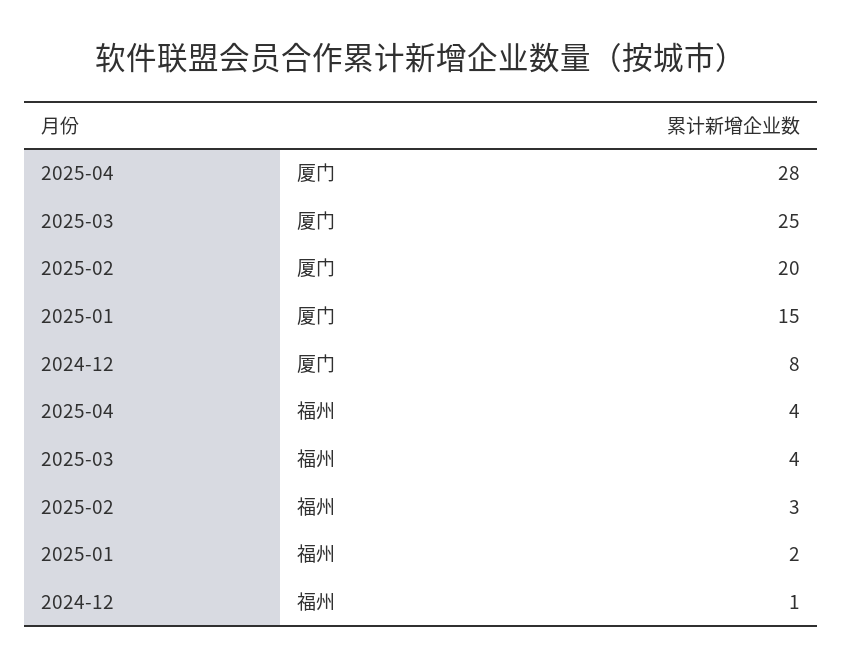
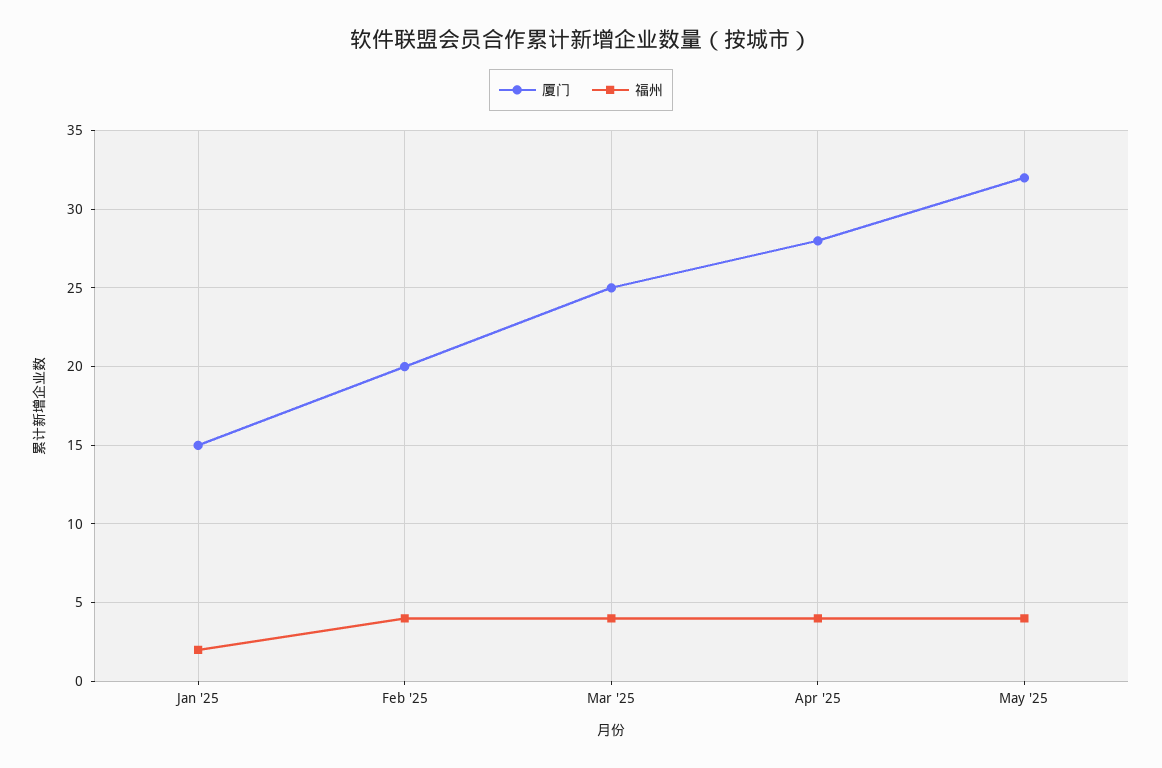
厦门, 2024-12: 8 -> none
福州, 2025-02: 3 -> 4
福州, 2024-12: 1 -> none
厦门, May '25: none -> 32
福州, May '25: none -> 4

